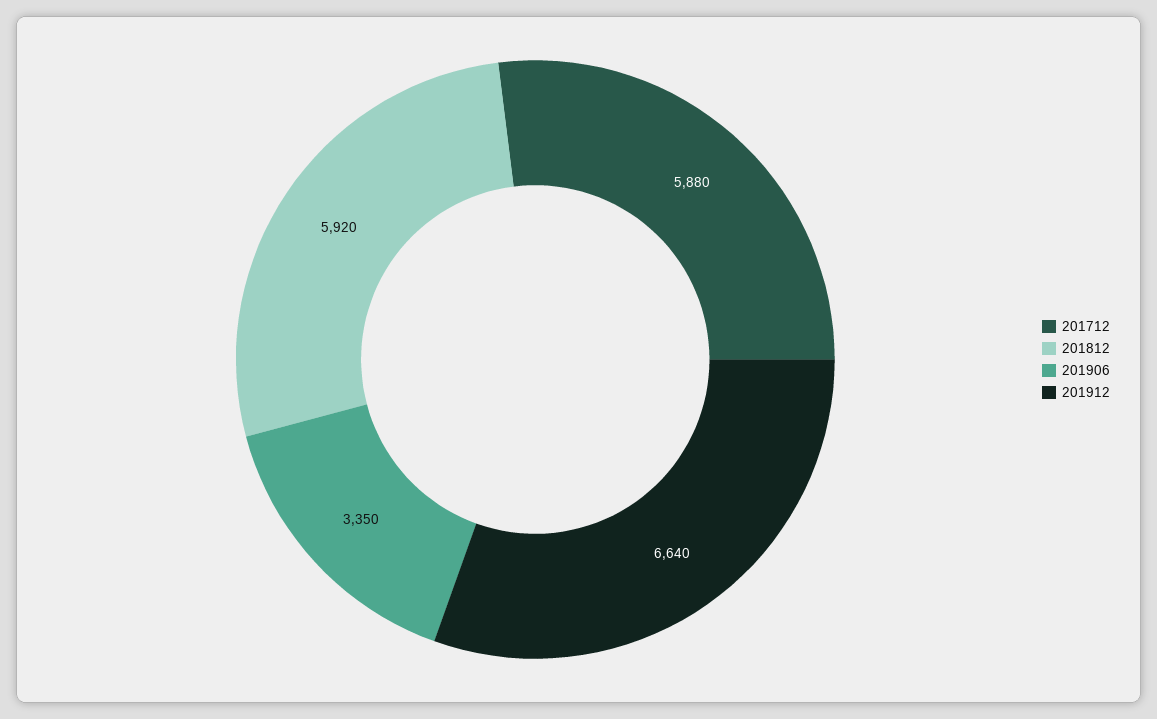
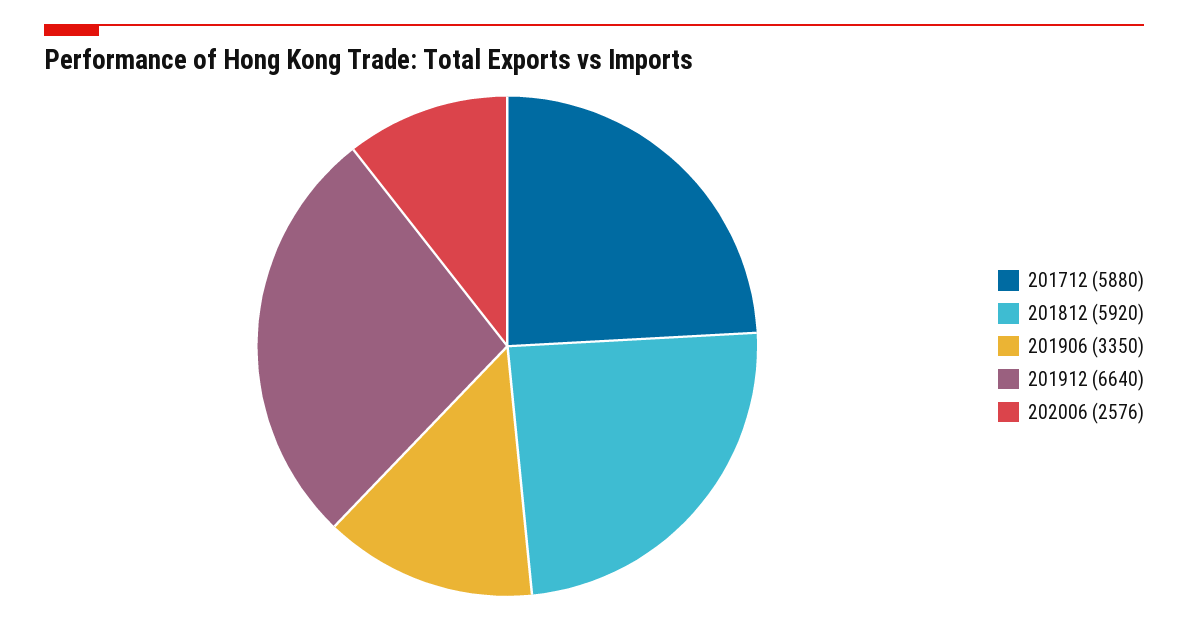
202006: none -> 2576

